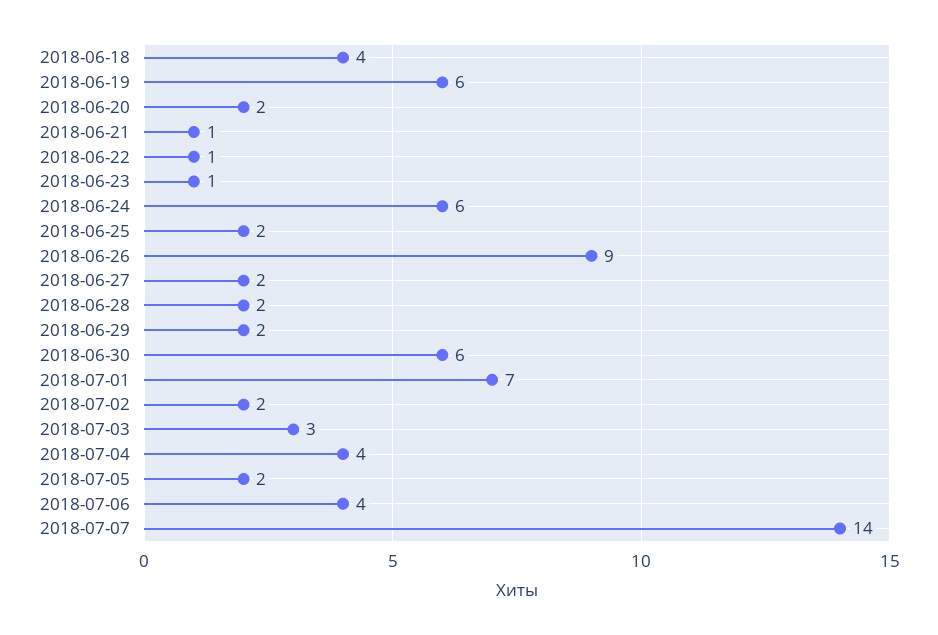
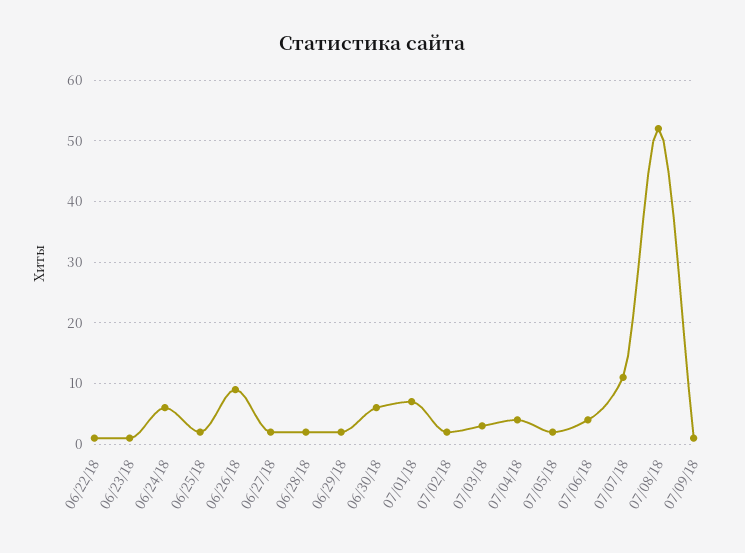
2018-06-18: 4 -> none
2018-06-19: 6 -> none
2018-06-20: 2 -> none
2018-06-21: 1 -> none
2018-07-07: 14 -> 11
07/08/18: none -> 52
07/09/18: none -> 1

